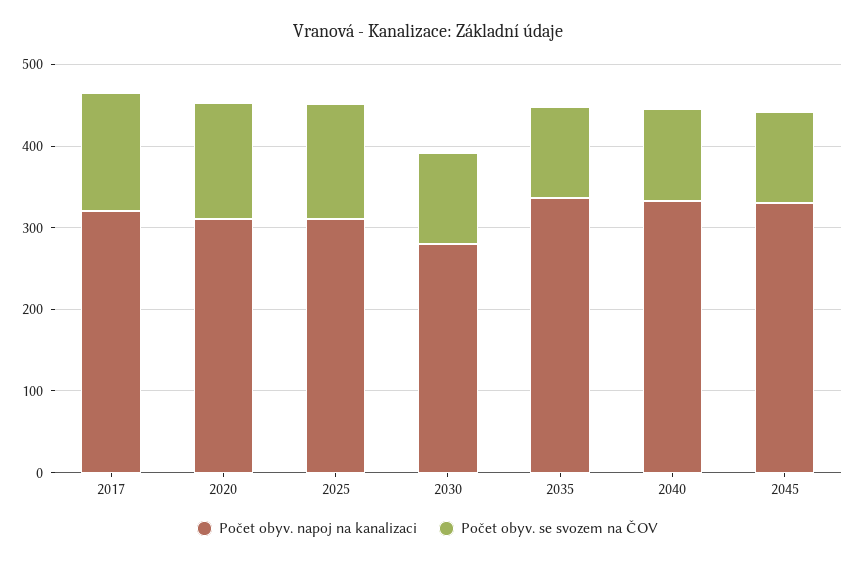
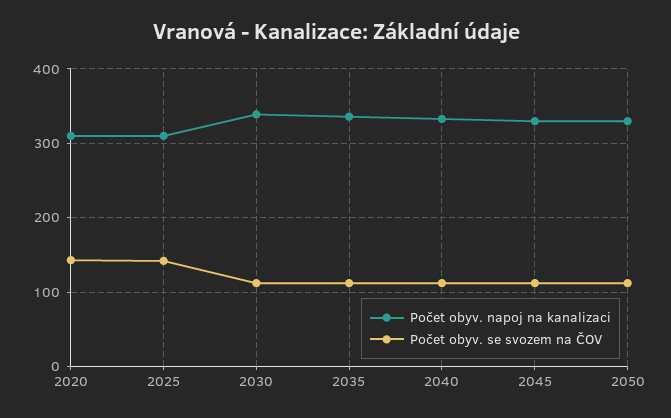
Počet obyv. napoj na kanalizaci, 2017: 320 -> none
Počet obyv. se svozem na ČOV, 2017: 140 -> none
Počet obyv. napoj na kanalizaci, 2030: 280 -> 340
Počet obyv. napoj na kanalizaci, 2050: none -> 330
Počet obyv. se svozem na ČOV, 2050: none -> 110

